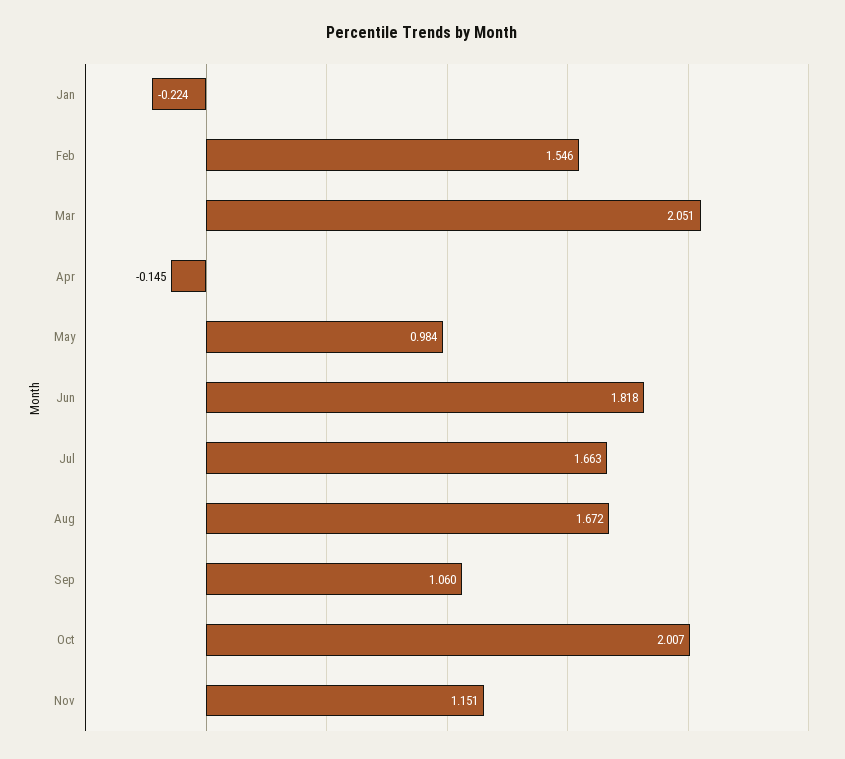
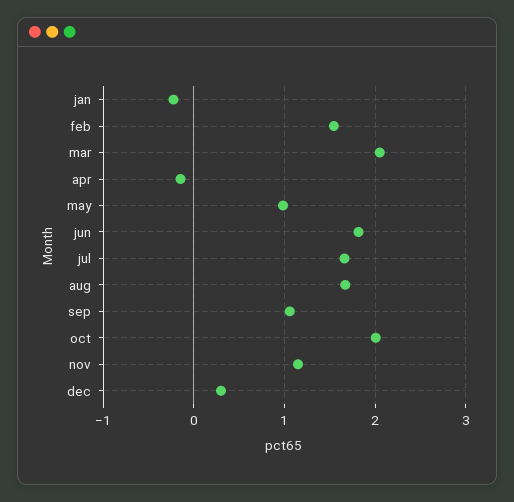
dec: none -> 0.3

